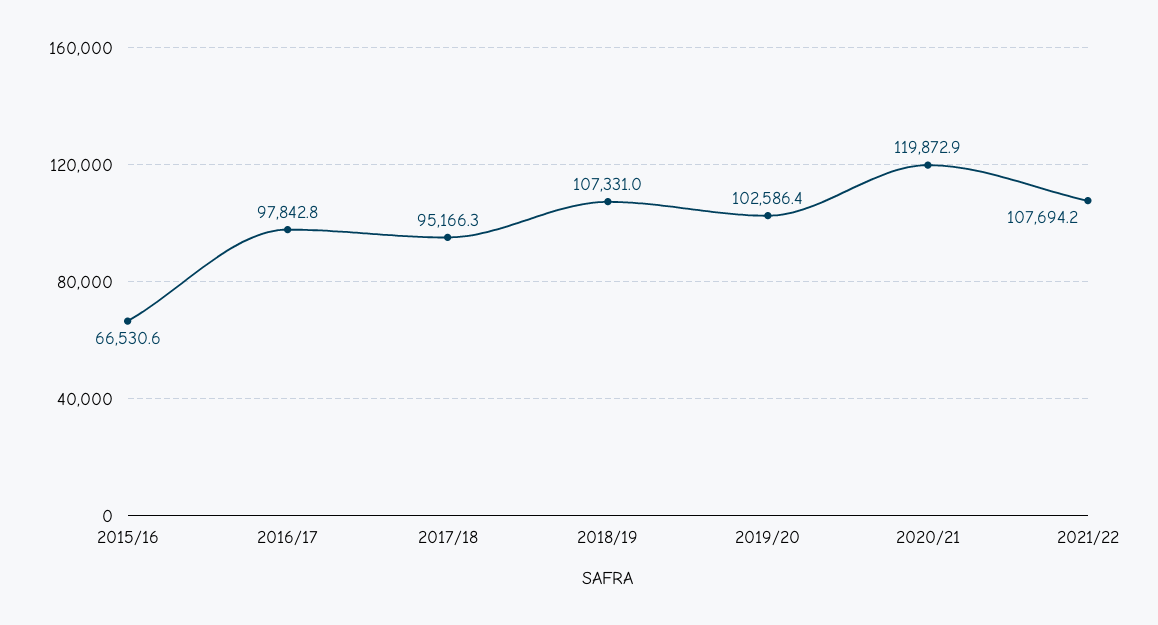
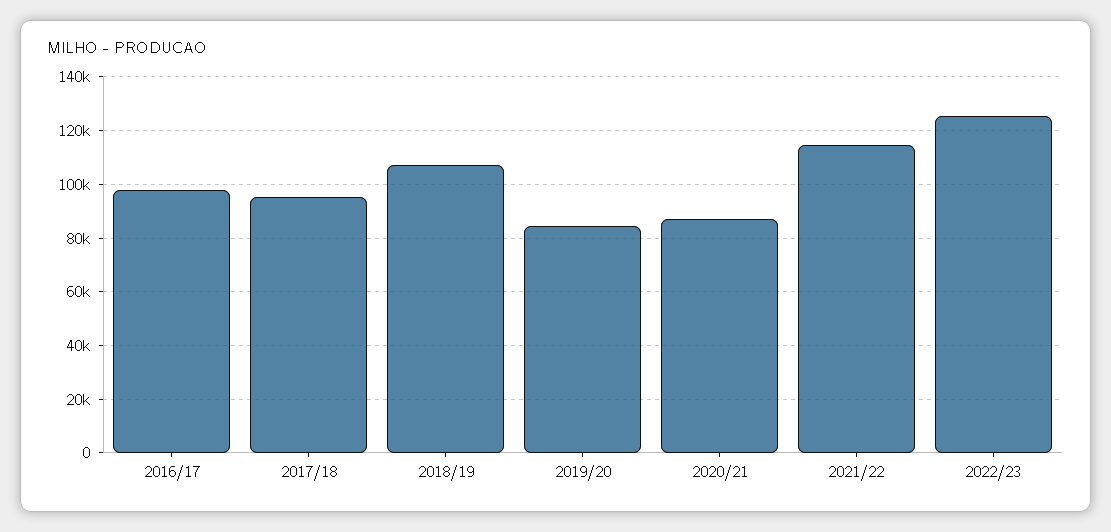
2015/16: 66530.6 -> none
2019/20: 102586.4 -> 85000
2020/21: 119872.9 -> 87500
2021/22: 107694.2 -> 115000
2022/23: none -> 125000

